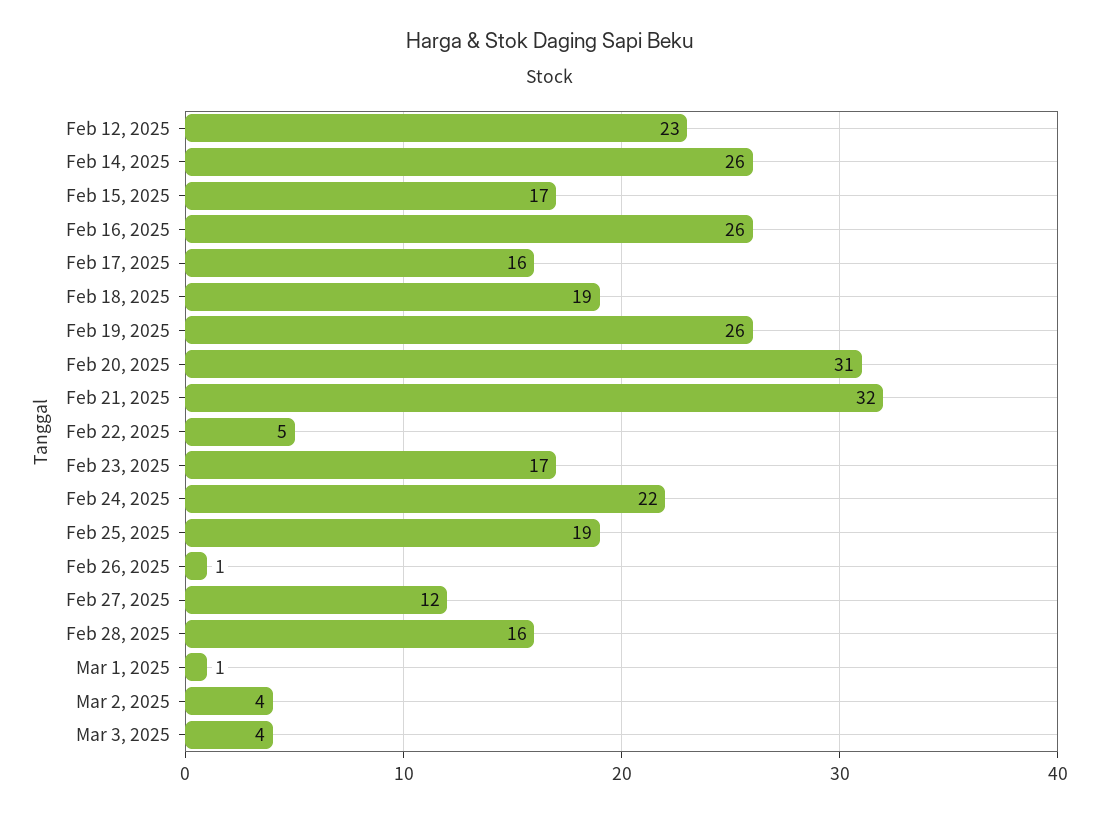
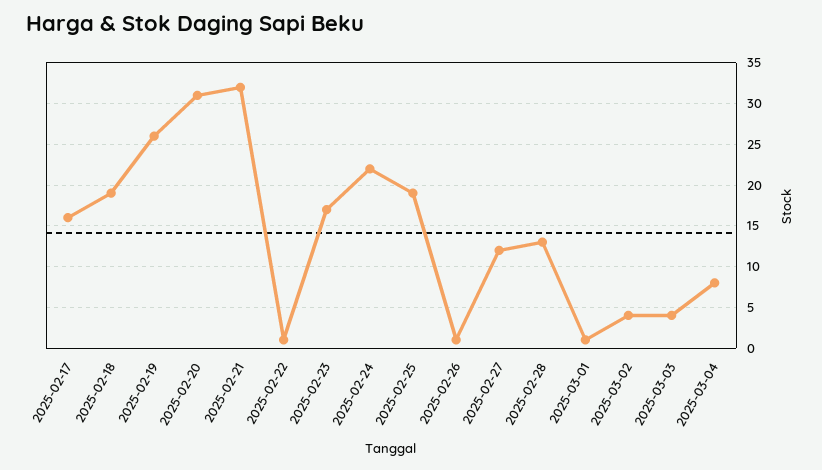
Feb 12, 2025: 23 -> none
Feb 14, 2025: 26 -> none
Feb 15, 2025: 17 -> none
Feb 16, 2025: 26 -> none
Feb 22, 2025: 5 -> 1
Feb 28, 2025: 16 -> 13
2025-03-04: none -> 8

